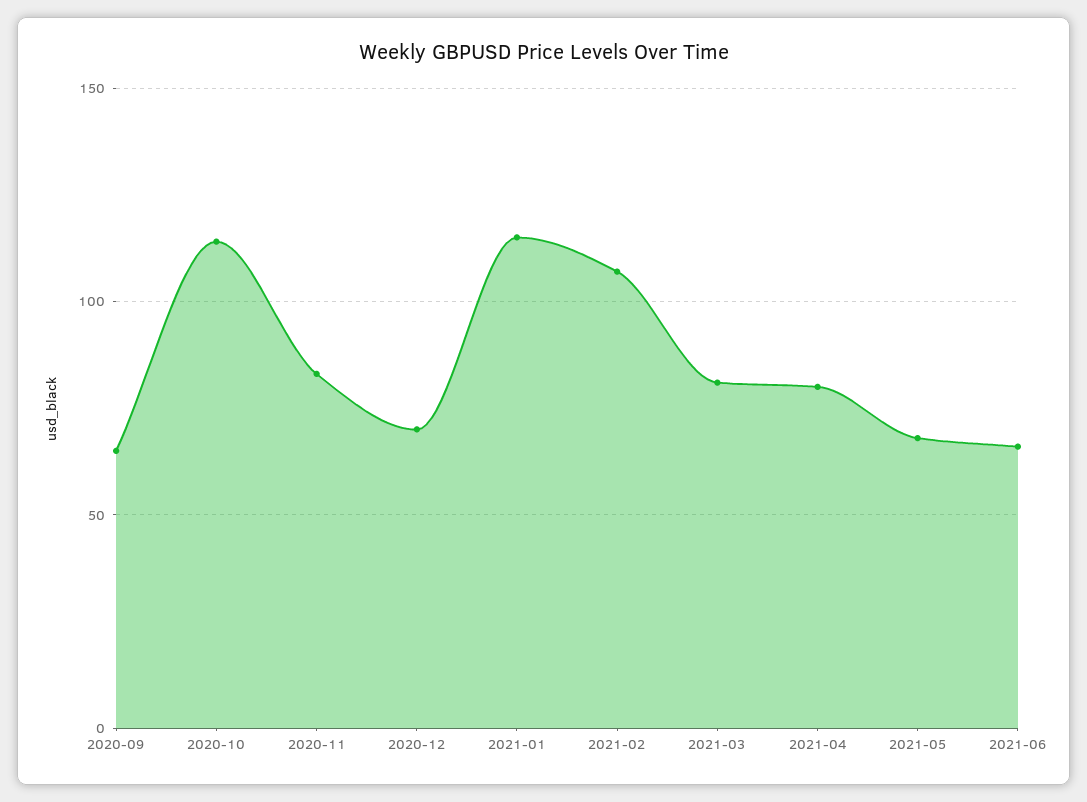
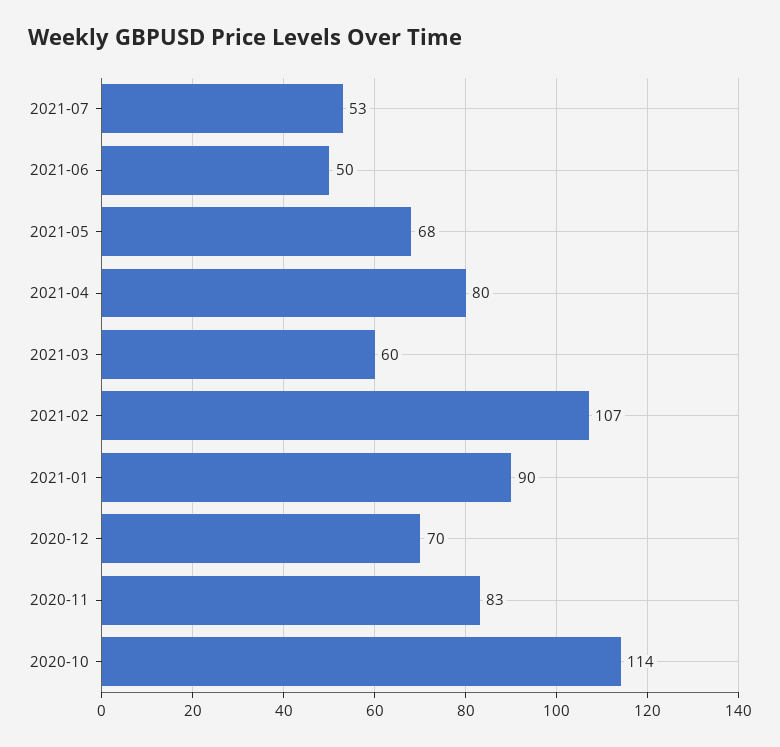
2020-09: 65 -> none
2021-01: 115 -> 90
2021-03: 80 -> 60
2021-06: 65 -> 50
2021-07: none -> 53

